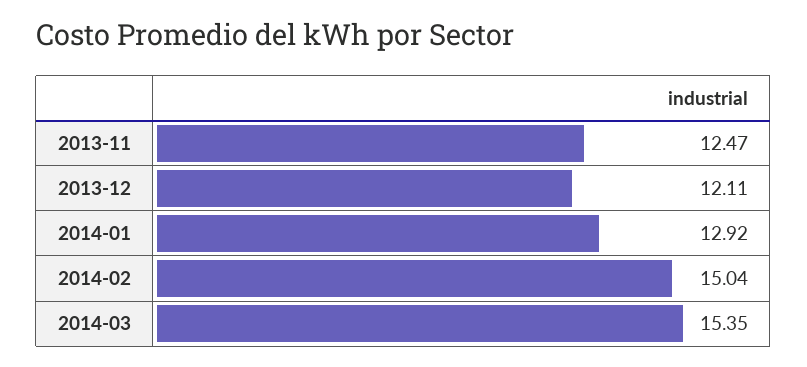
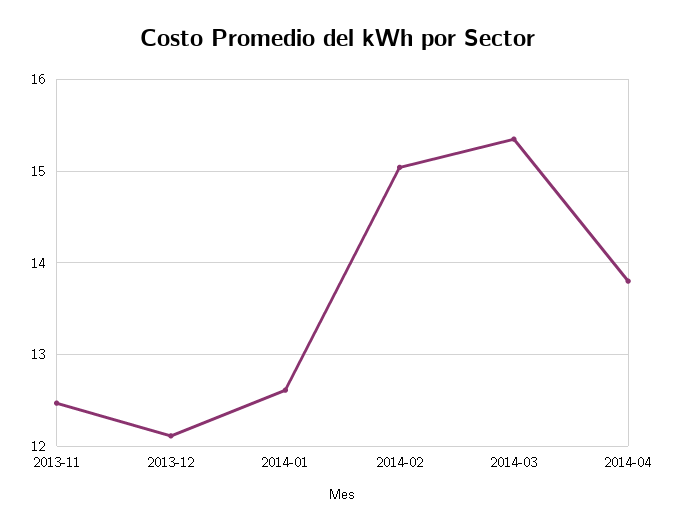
2014-01: 12.92 -> 12.6
2014-04: none -> 13.8

